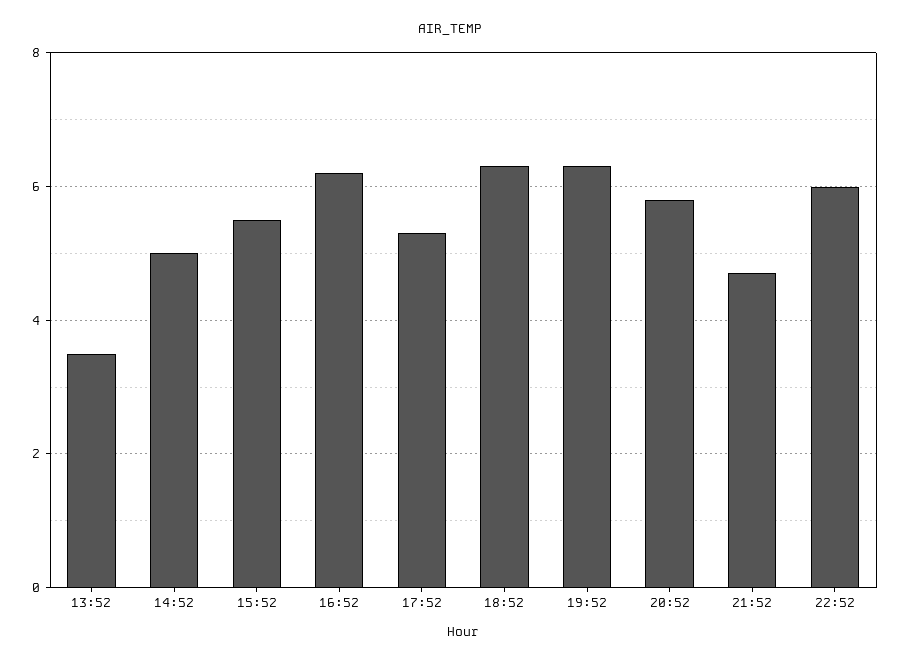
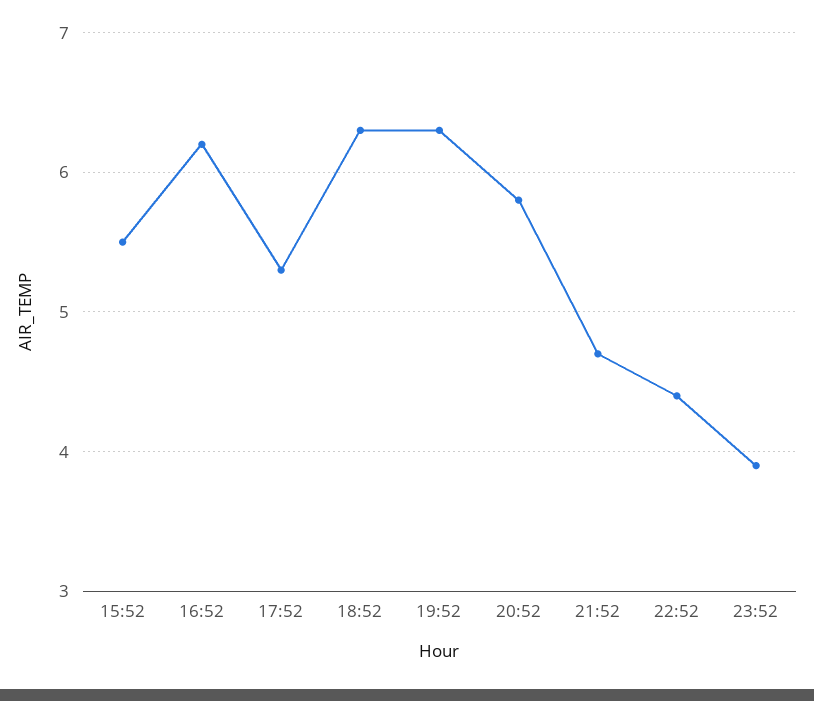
13:52: 3.5 -> none
14:52: 5 -> none
22:52: 6 -> 4.4
23:52: none -> 3.9

